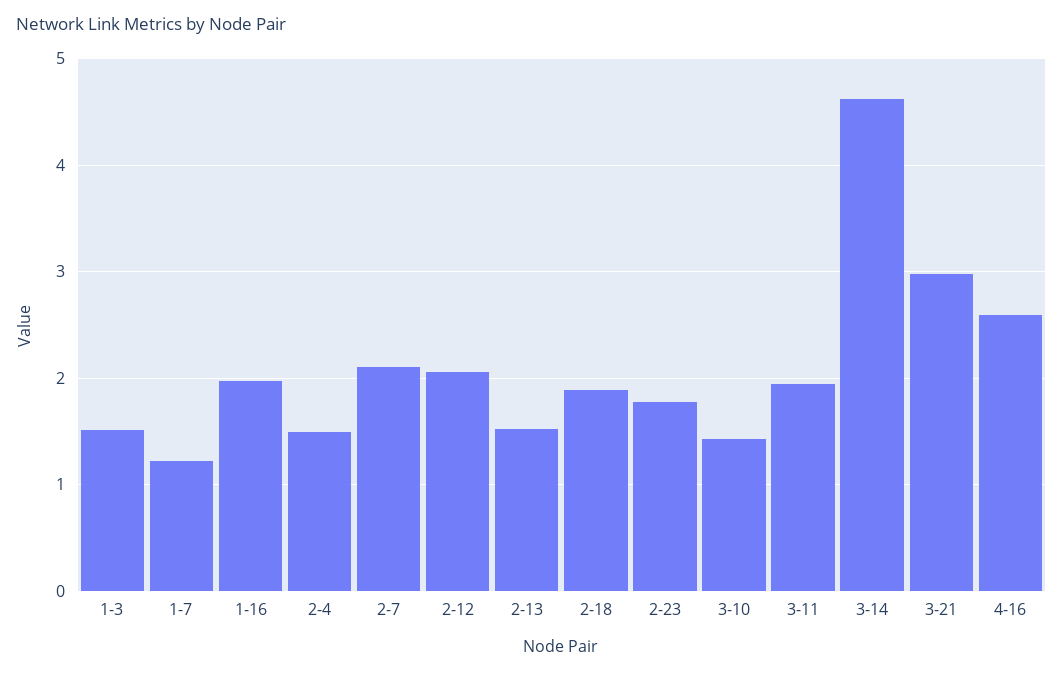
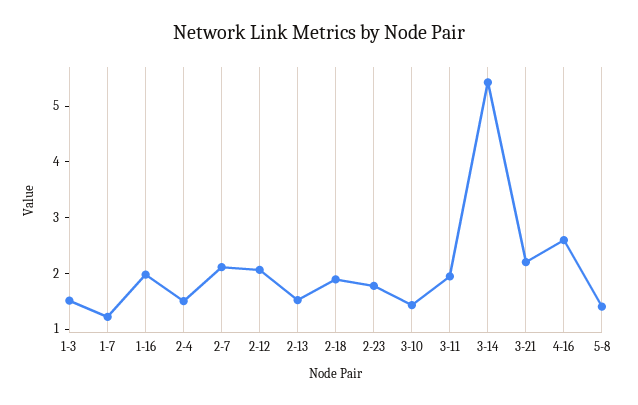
3-14: 4.6 -> 5.4
3-21: 3 -> 2.2
5-8: none -> 1.4

